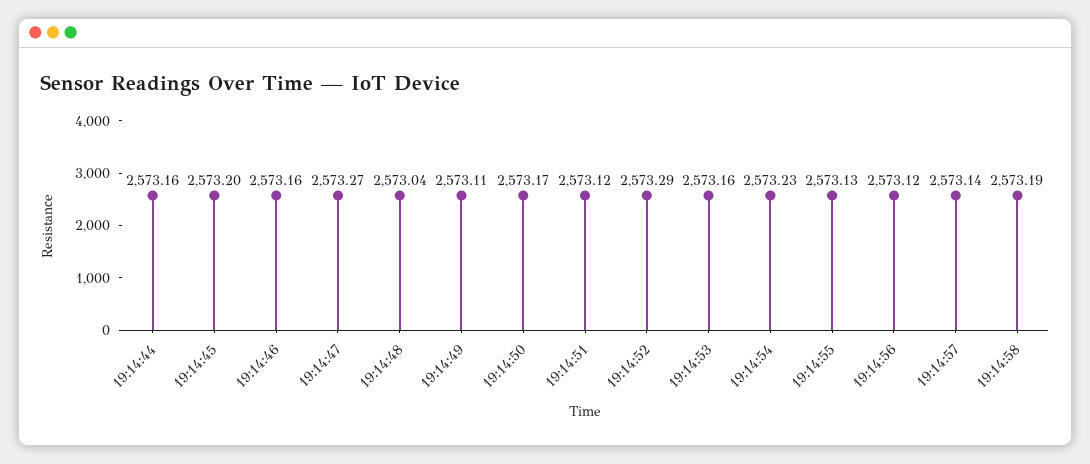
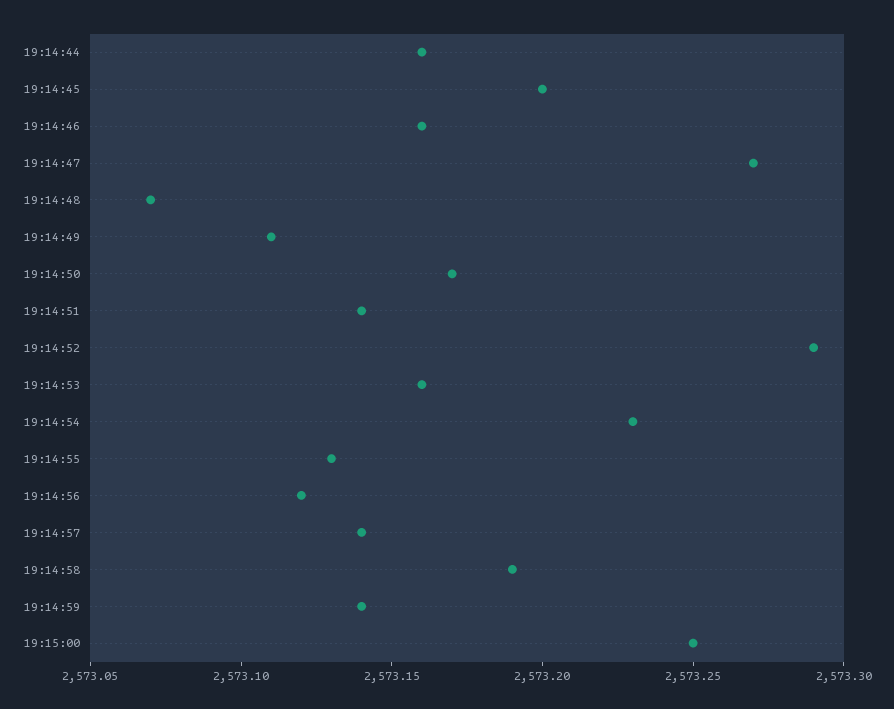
19:14:48: 2573.04 -> 2573.07
19:14:51: 2573.12 -> 2573.14
19:14:59: none -> 2573.14
19:15:00: none -> 2573.25

